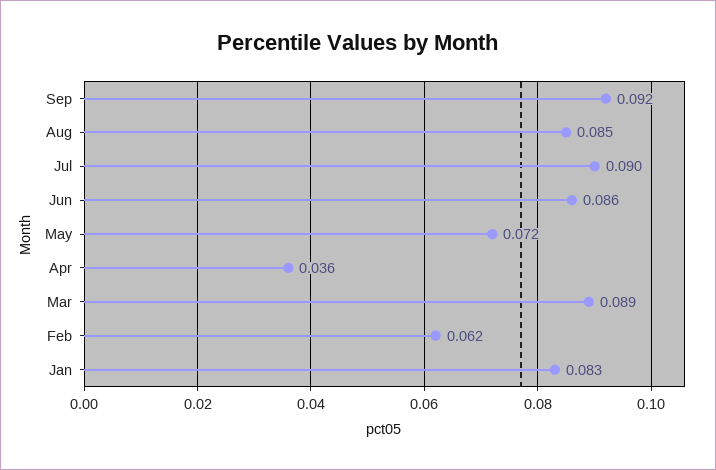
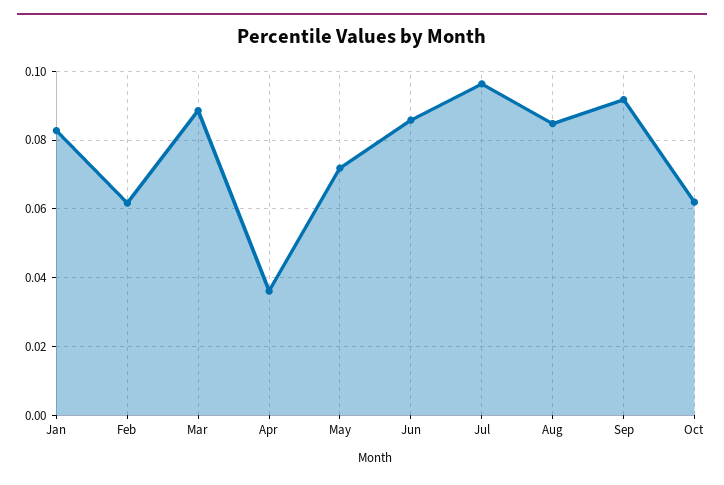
Jul: 0.09 -> 0.096
Oct: none -> 0.062

